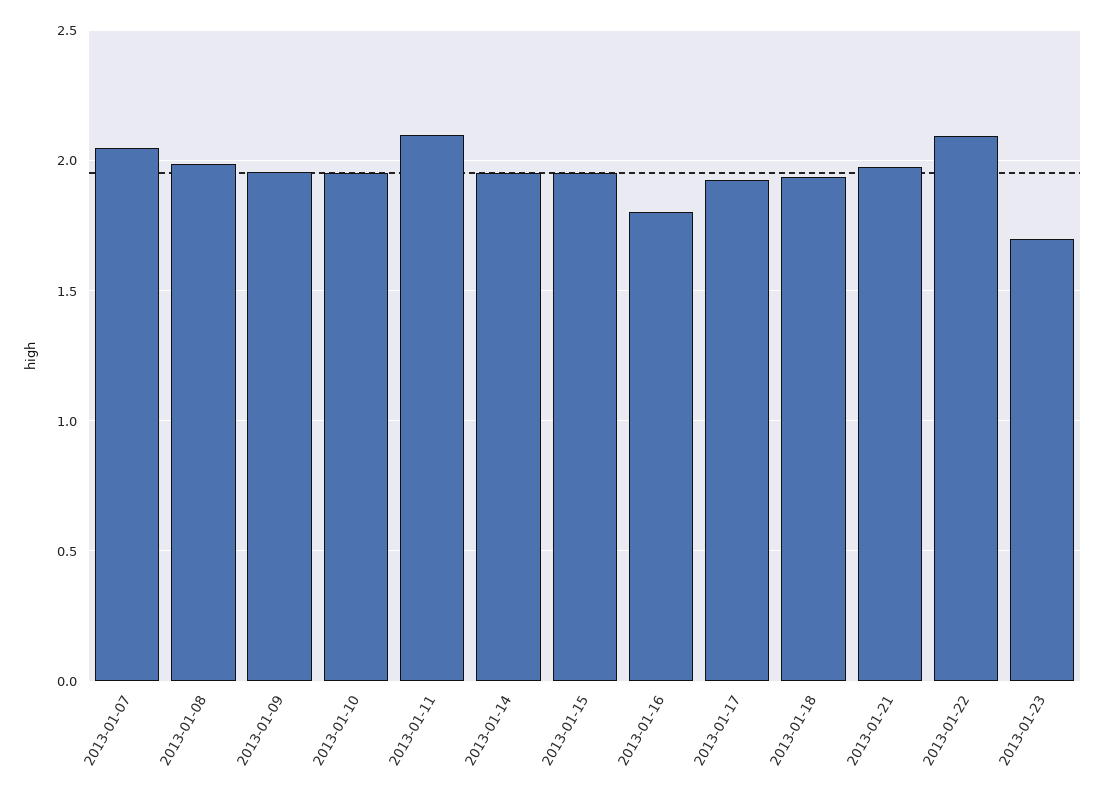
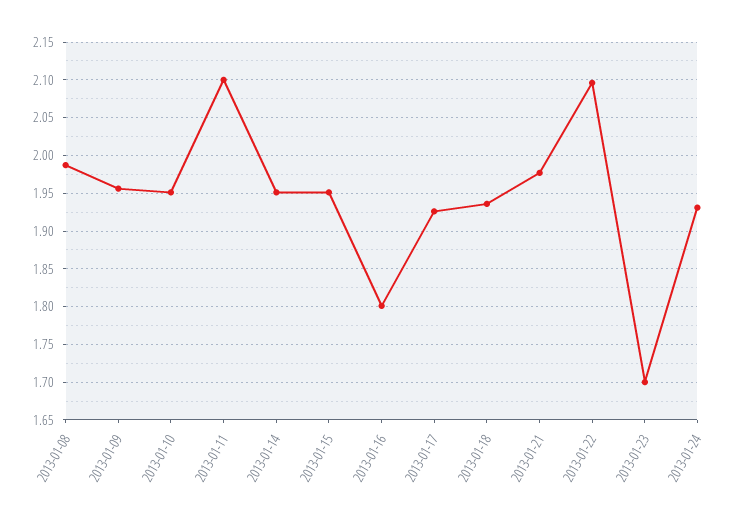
2013-01-07: 2.05 -> none
2013-01-24: none -> 1.93

